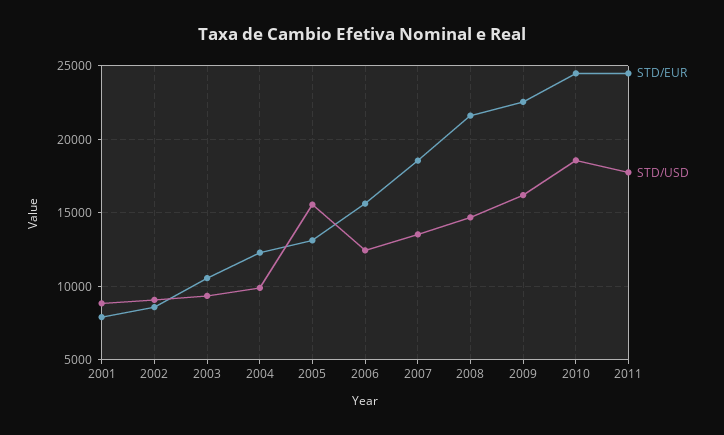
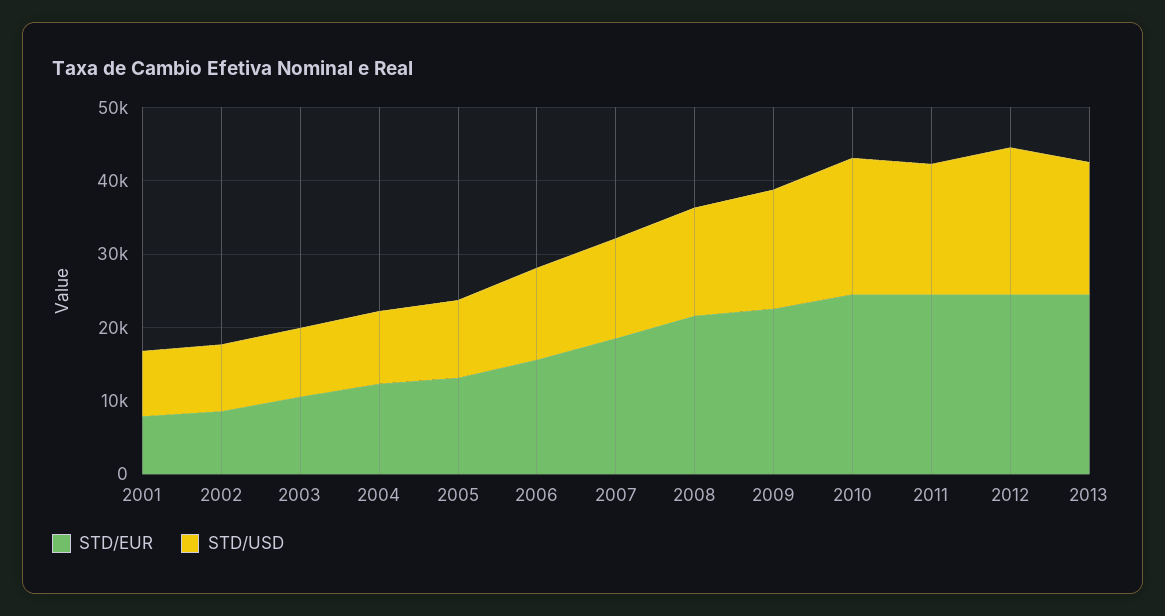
STD/USD, 2005: 15500 -> 10000
STD/EUR, 2012: none -> 24000
STD/USD, 2012: none -> 20000
STD/EUR, 2013: none -> 24000
STD/USD, 2013: none -> 18000

